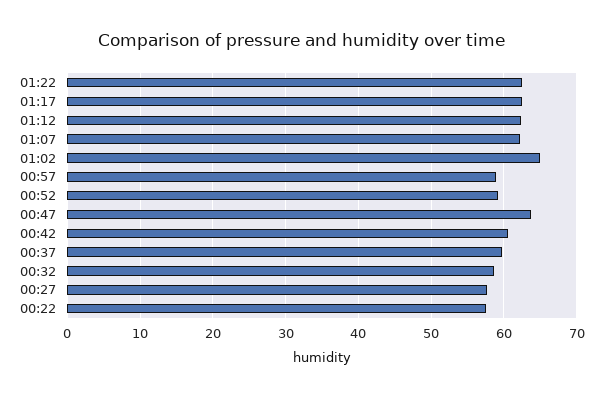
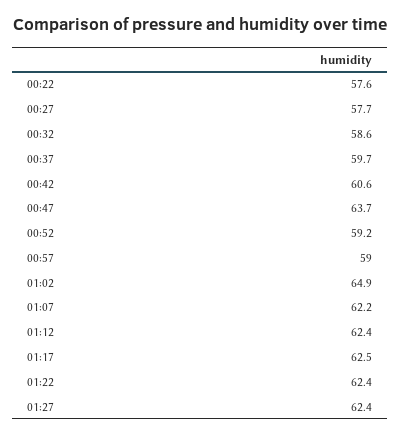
01:27: none -> 62.4

